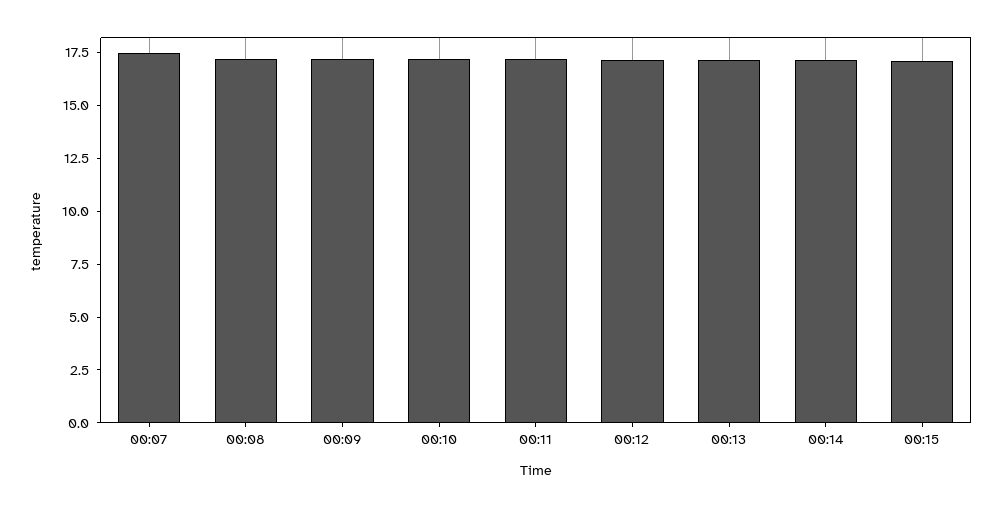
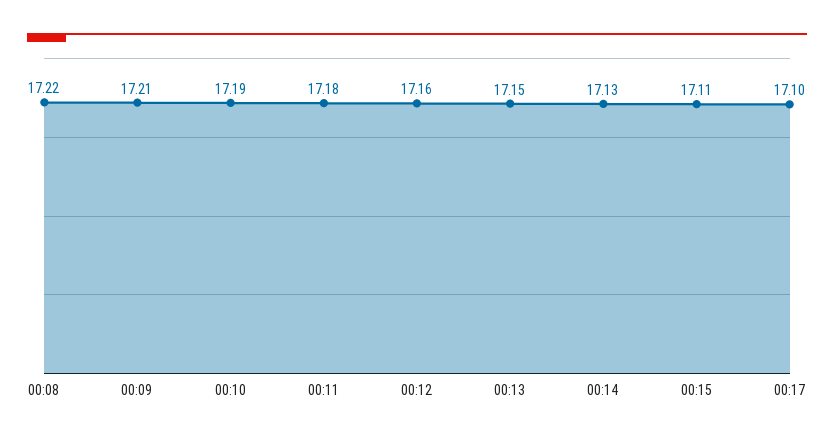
00:07: 17.5 -> none
00:17: none -> 17.1

